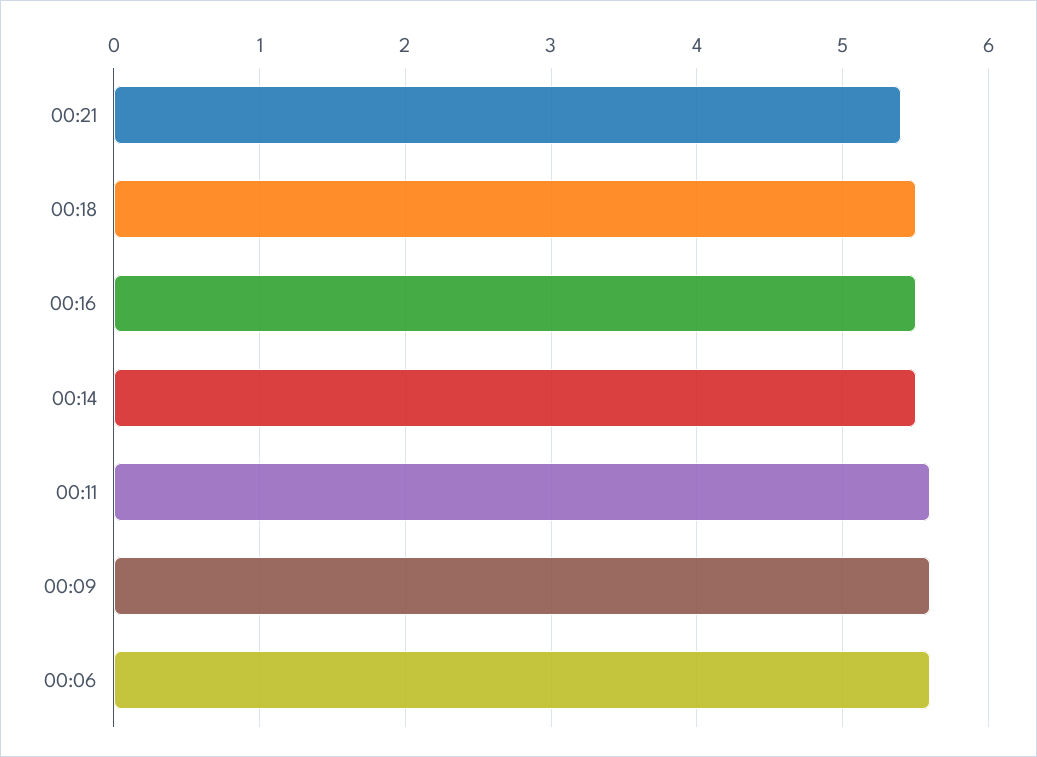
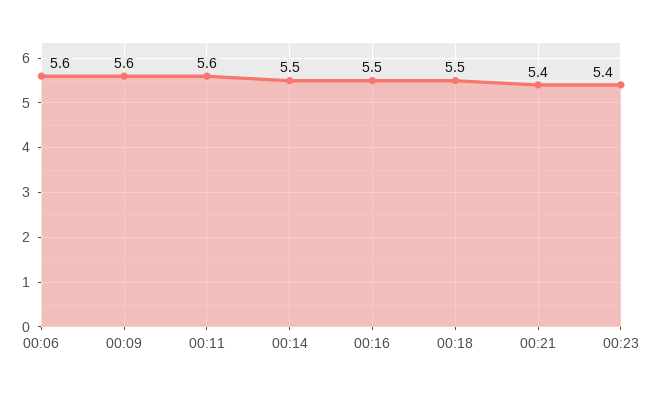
00:23: none -> 5.4

